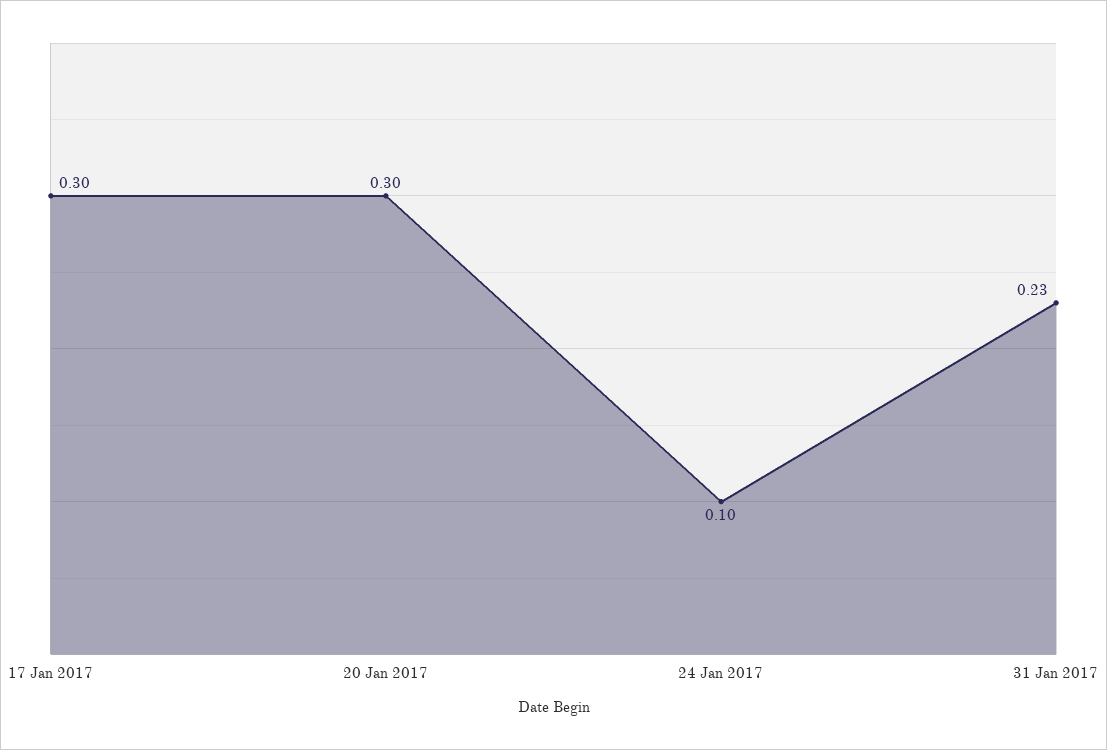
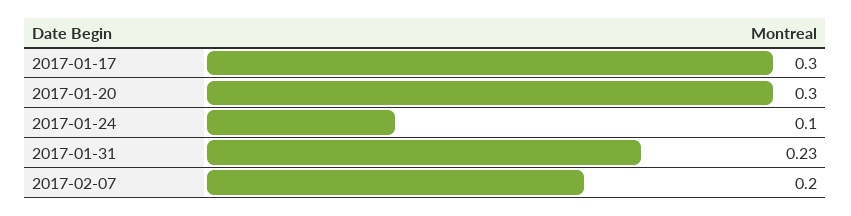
2017-02-07: none -> 0.2

